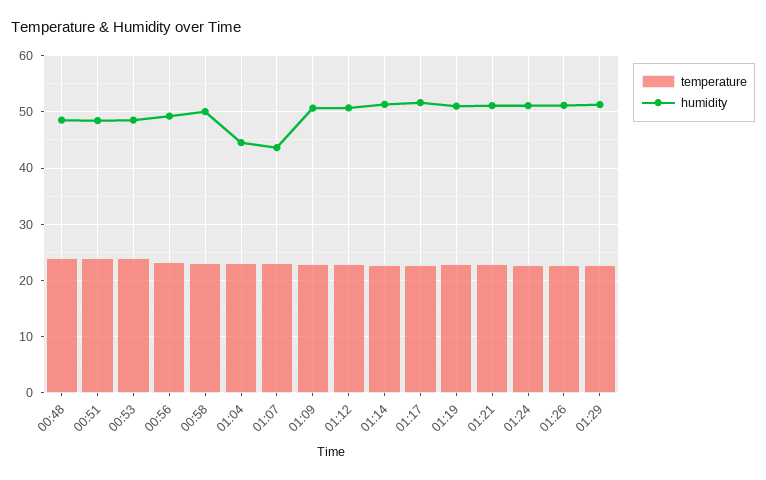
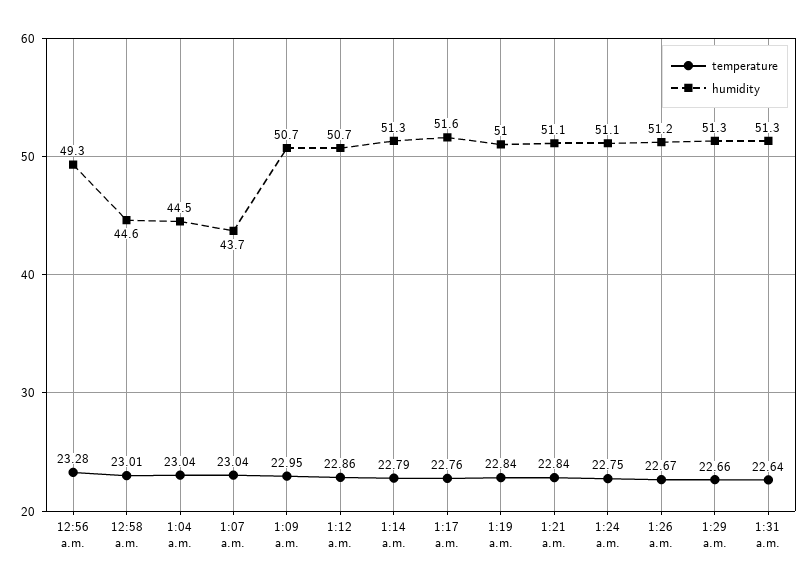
temperature, 00:48: 24 -> none
humidity, 00:48: 48 -> none
temperature, 00:51: 24 -> none
humidity, 00:51: 48 -> none
temperature, 00:53: 24 -> none
humidity, 00:53: 48 -> none
humidity, 00:58: 50 -> 44.6
temperature, 1:31 a.m.: none -> 22.64
humidity, 1:31 a.m.: none -> 51.3

